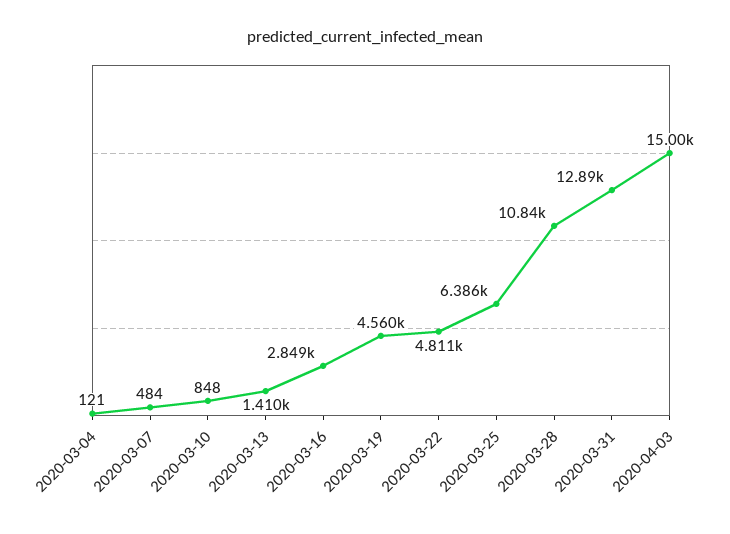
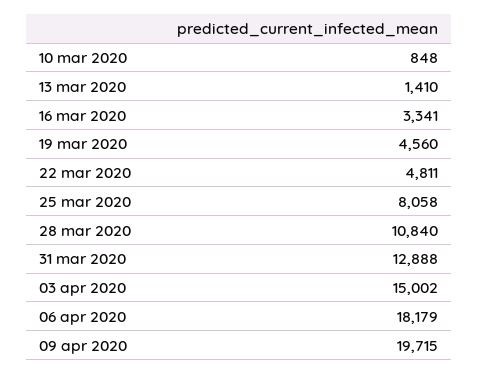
2020-03-04: 121 -> none
2020-03-07: 484 -> none
2020-03-16: 2849 -> 3341
2020-03-25: 6386 -> 8058
06 apr 2020: none -> 18179
09 apr 2020: none -> 19715

